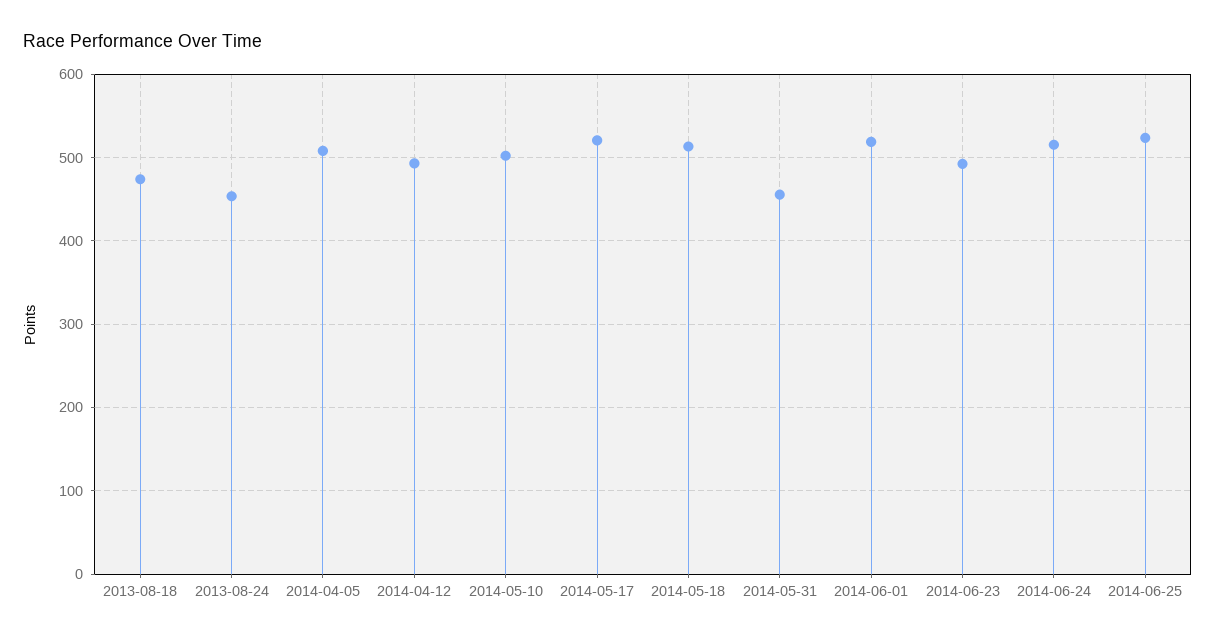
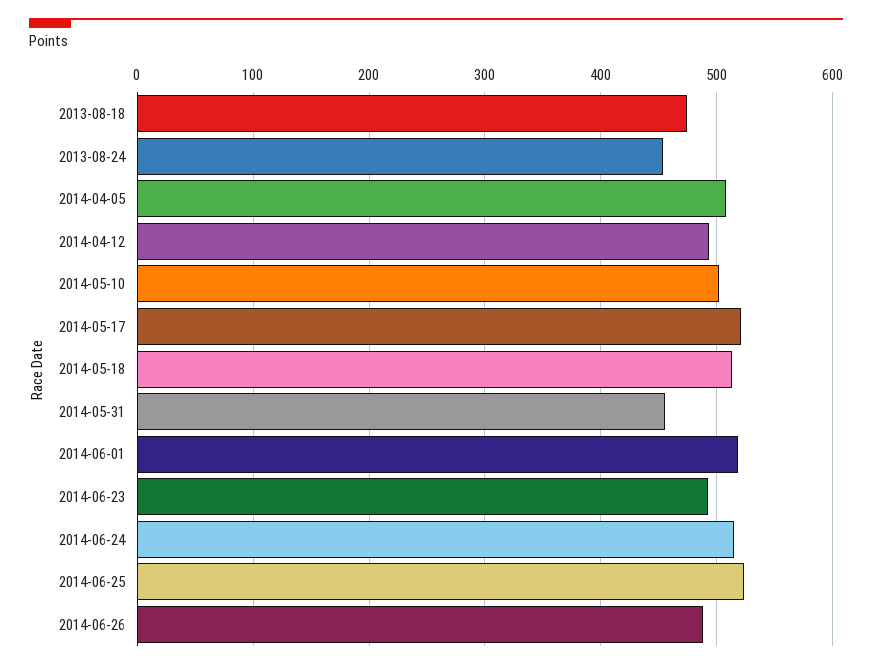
2014-06-26: none -> 490

